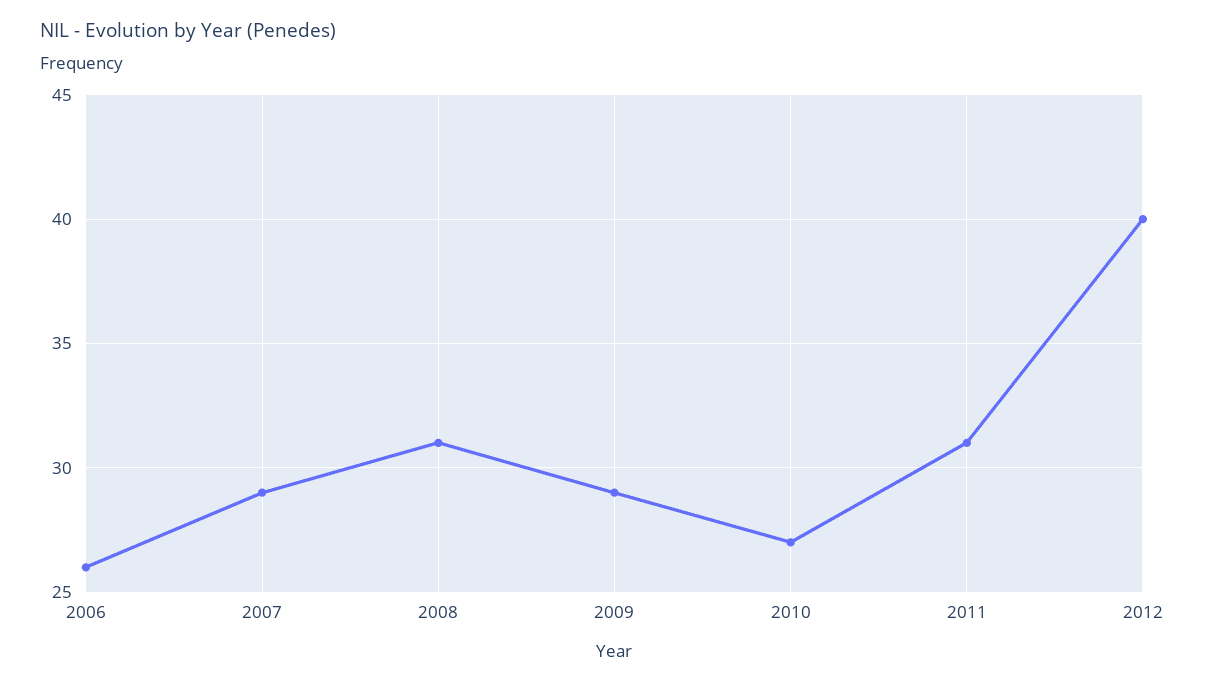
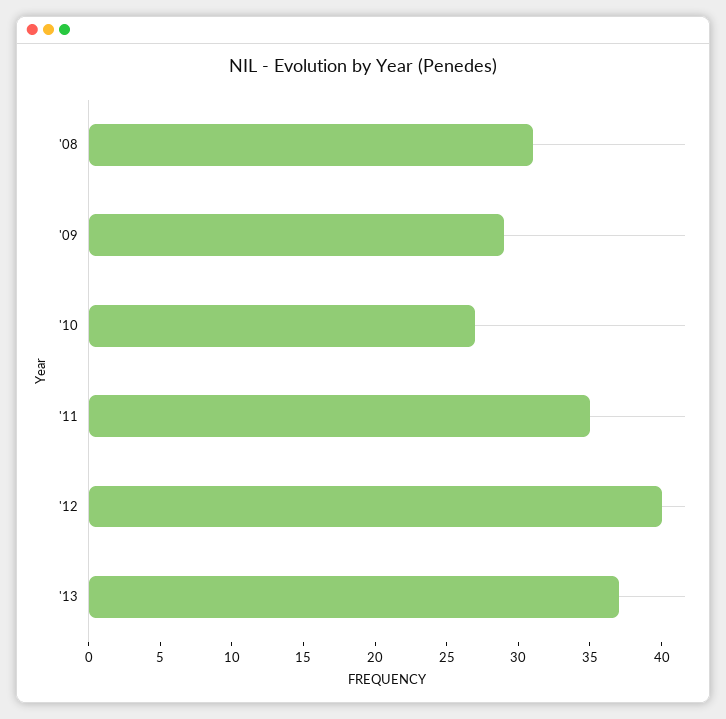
2006: 26 -> none
2007: 29 -> none
2011: 31 -> 35
'13: none -> 37

